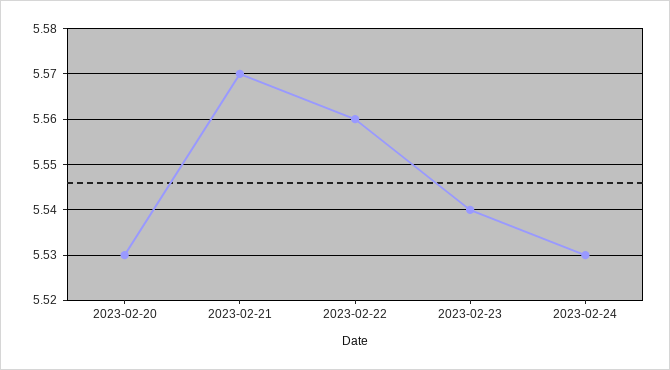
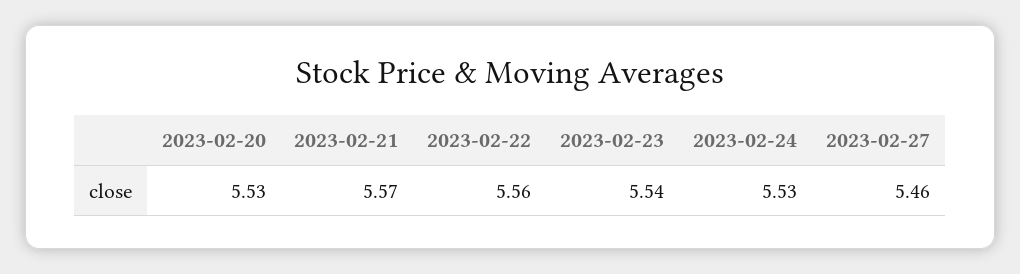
2023-02-27: none -> 5.46

